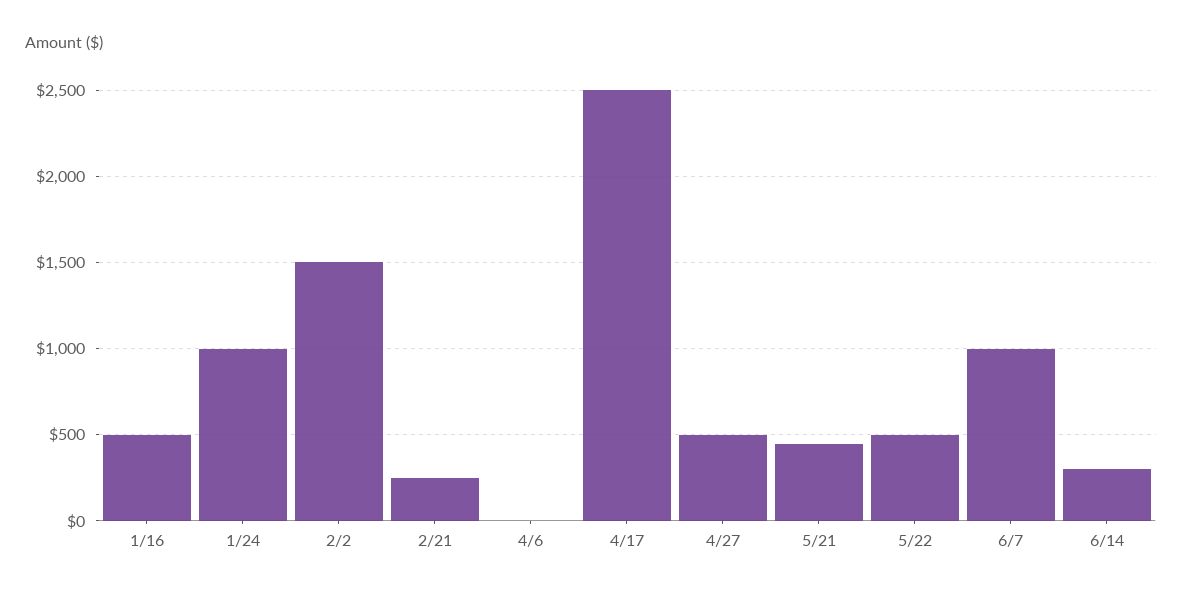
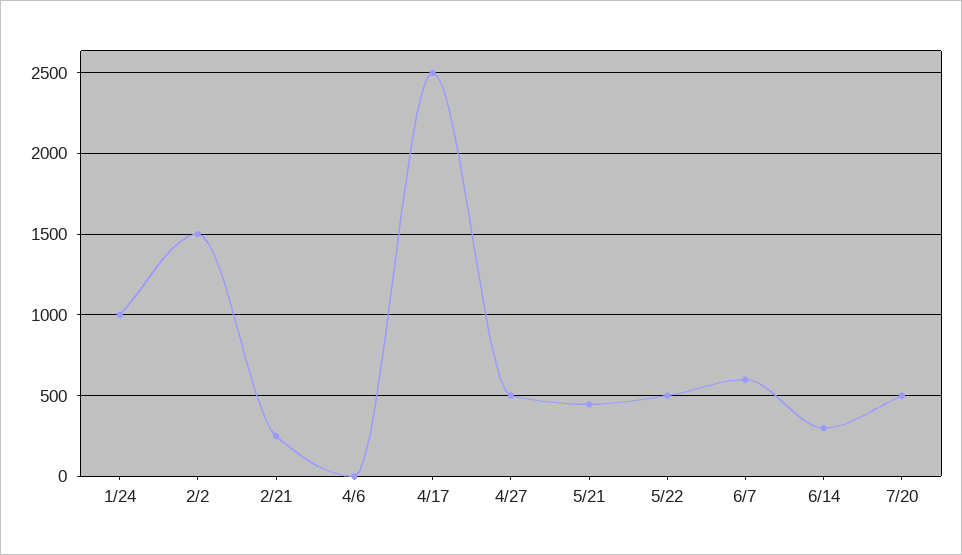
1/16: 500 -> none
6/7: 1000 -> 600
7/20: none -> 500

